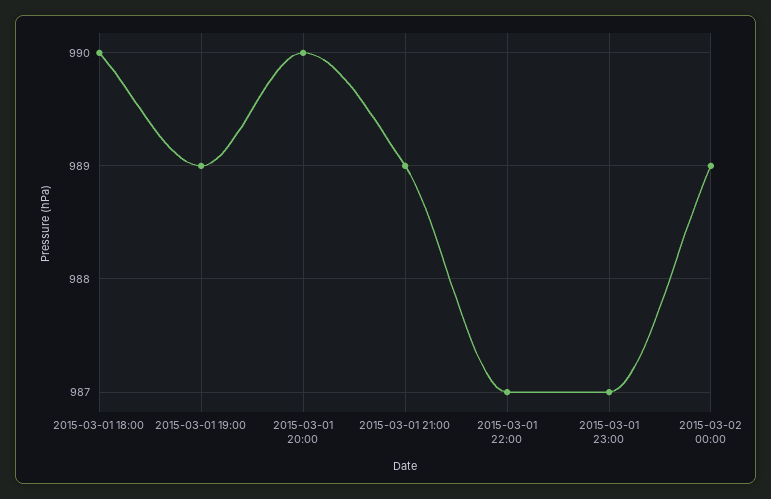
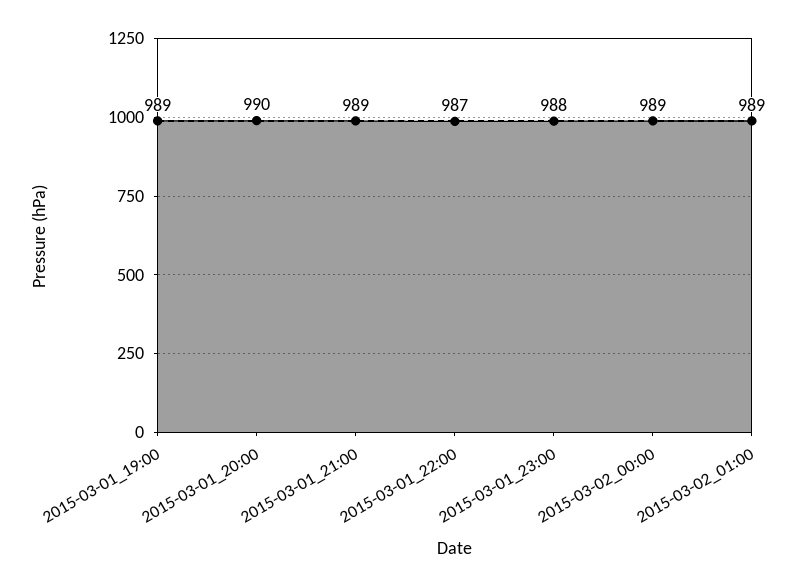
2015-03-01 18:00: 990 -> none
2015-03-01 23:00: 987 -> 988
2015-03-02_01:00: none -> 989

